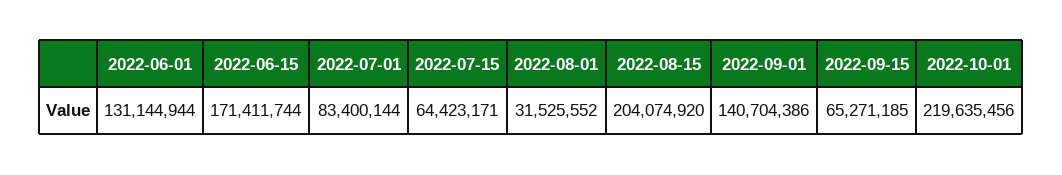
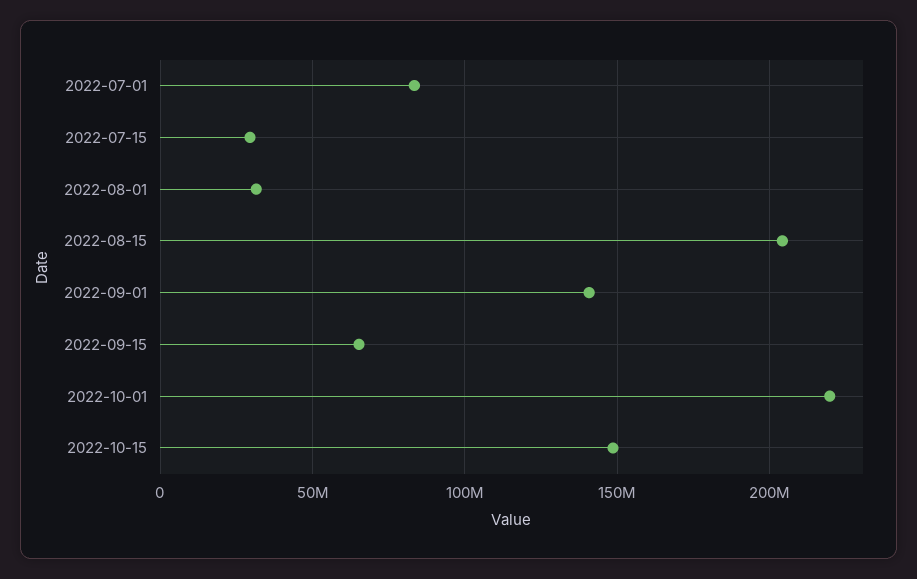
2022-06-01: 131144944 -> none
2022-06-15: 171411744 -> none
2022-07-15: 64423171 -> 30000000
2022-10-15: none -> 150000000

